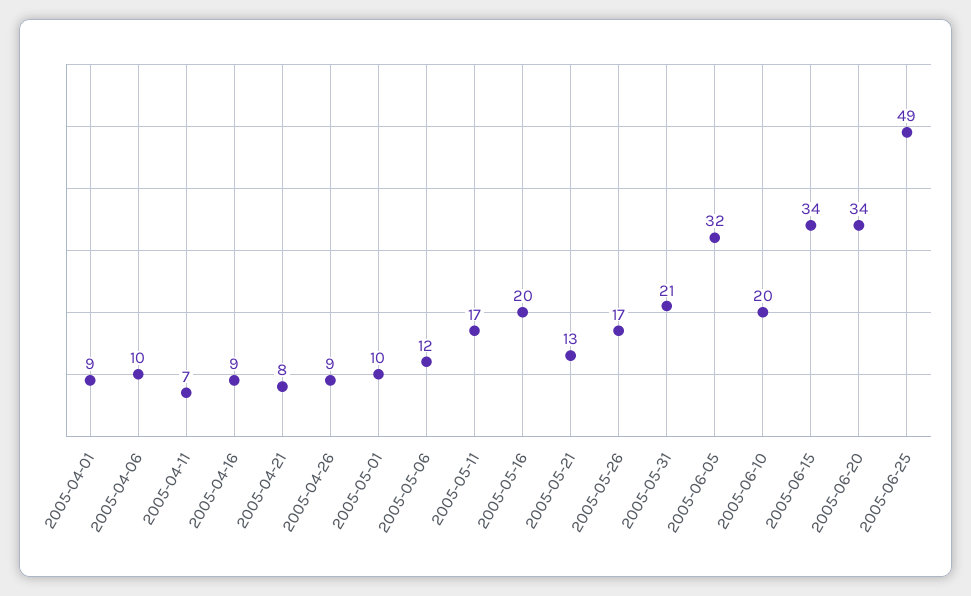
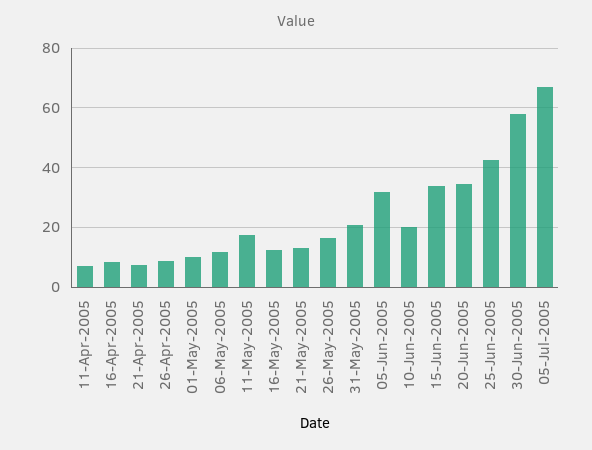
2005-04-01: 9 -> none
2005-04-06: 10 -> none
2005-05-16: 20 -> 12.5
2005-06-25: 49 -> 42.5
30-Jun-2005: none -> 57.5
05-Jul-2005: none -> 67.5

